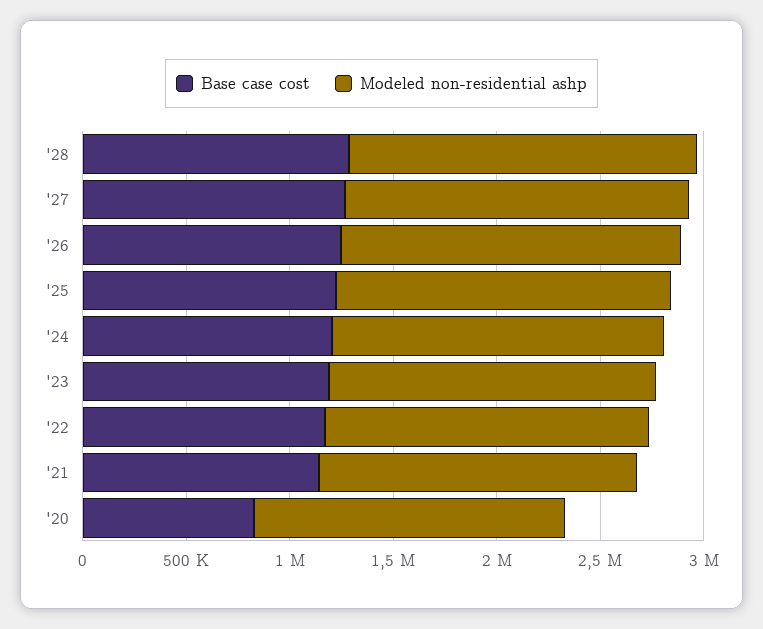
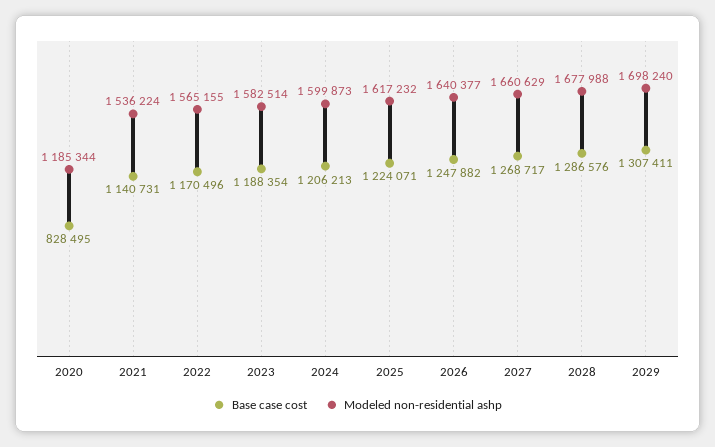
Modeled non-residential ashp, '20: 1500000 -> 1185344
Base case cost, 2029: none -> 1307411
Modeled non-residential ashp, 2029: none -> 1698240

